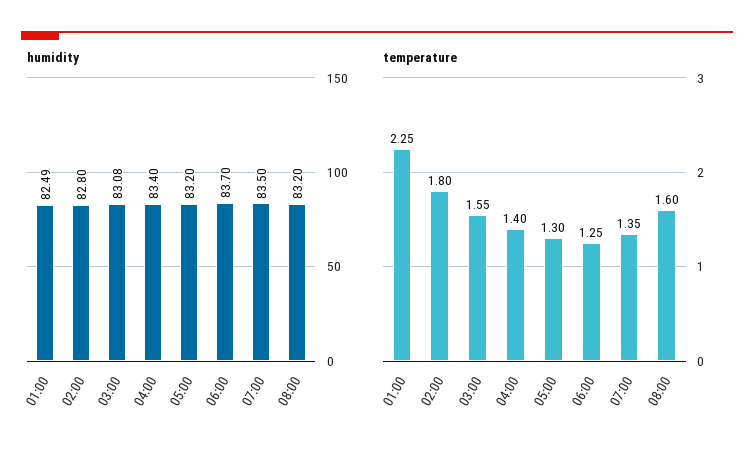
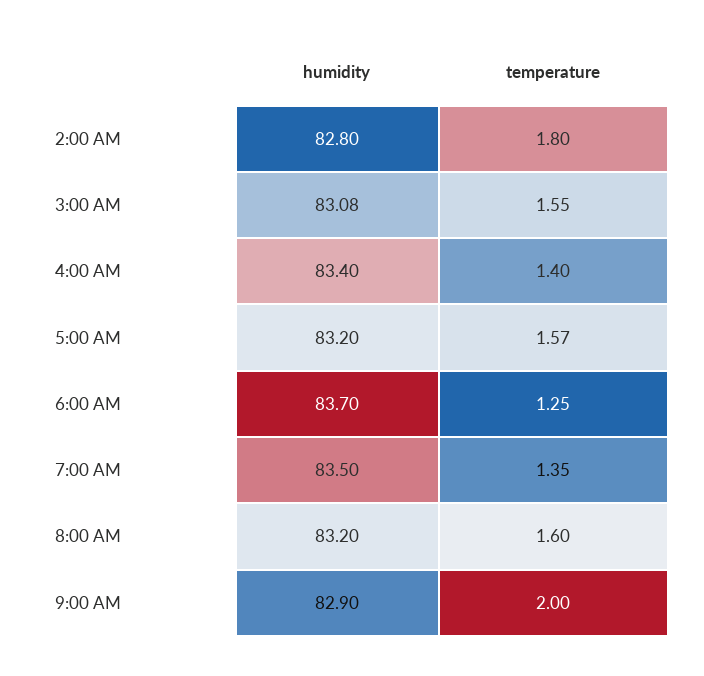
humidity, 01:00: 82.49 -> none
temperature, 01:00: 2.25 -> none
temperature, 05:00: 1.3 -> 1.57
humidity, 9:00 AM: none -> 82.9
temperature, 9:00 AM: none -> 2

